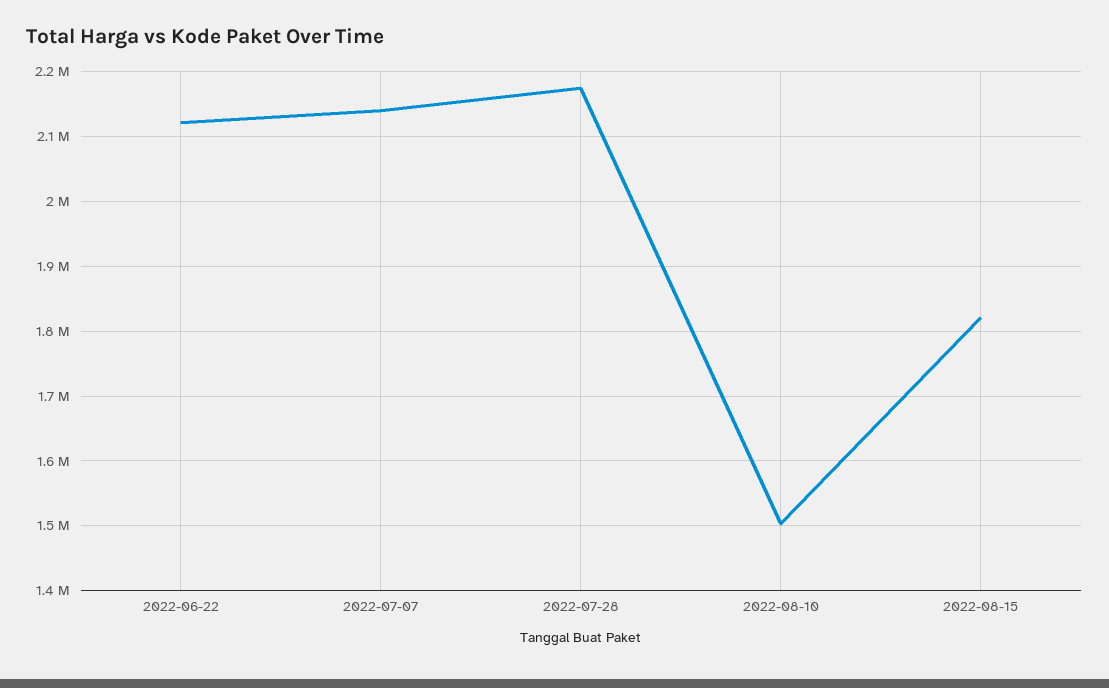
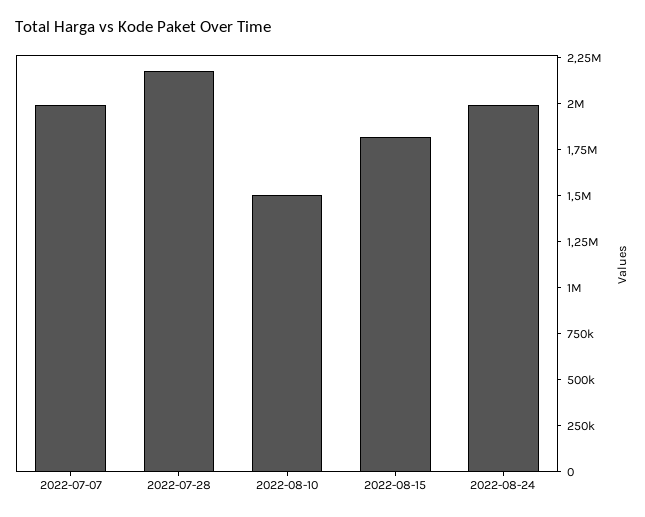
2022-06-22: 2120000 -> none
2022-07-07: 2140000 -> 2000000
2022-08-24: none -> 2000000

